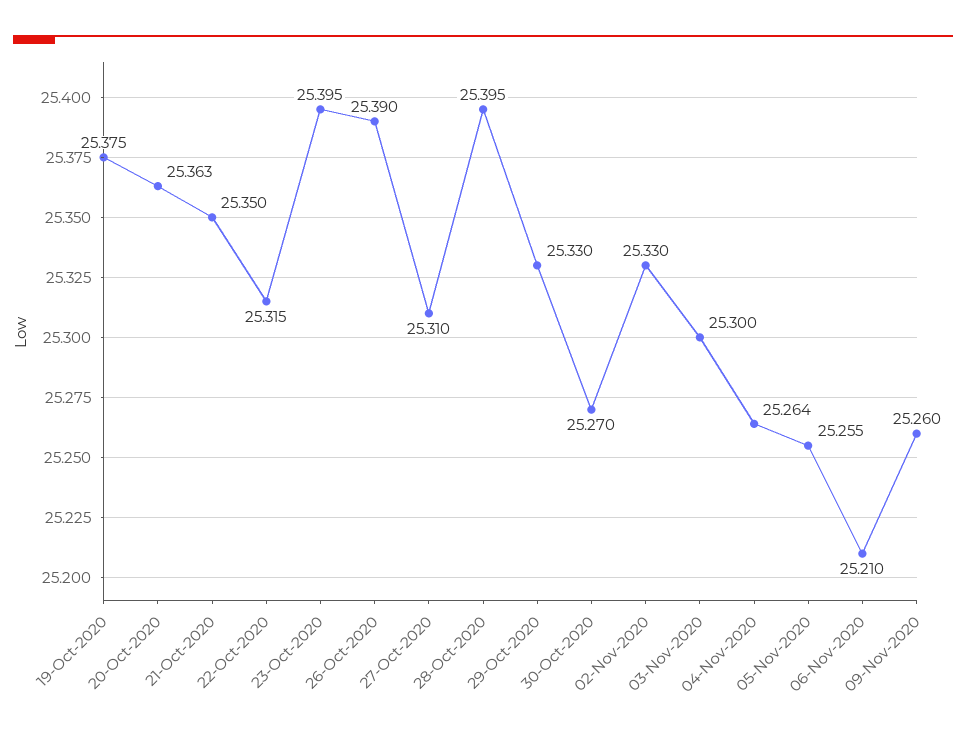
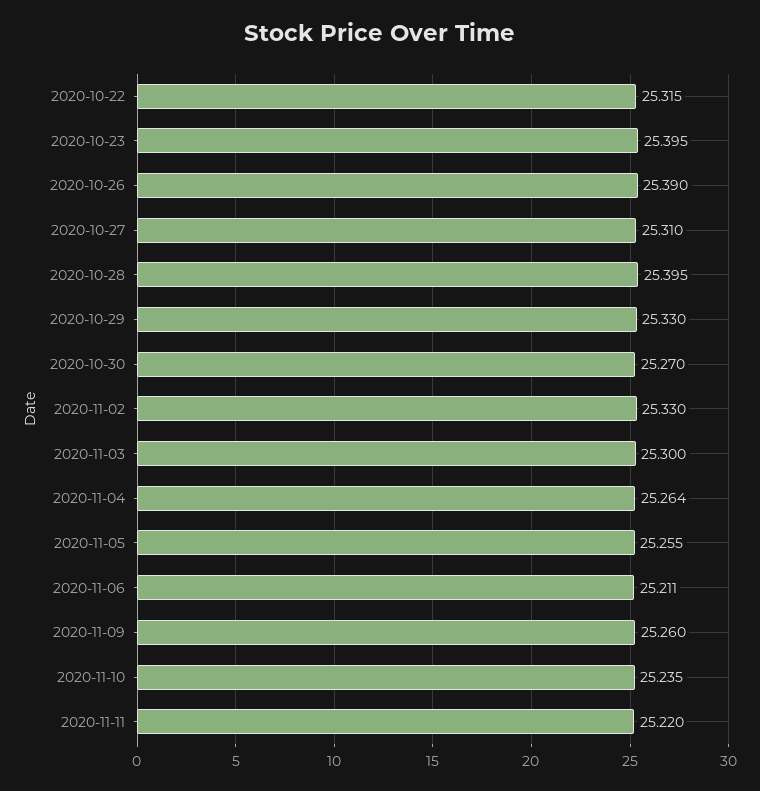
19-Oct-2020: 25.375 -> none
20-Oct-2020: 25.363 -> none
21-Oct-2020: 25.35 -> none
06-Nov-2020: 25.21 -> 25.211
2020-11-10: none -> 25.235
2020-11-11: none -> 25.22

